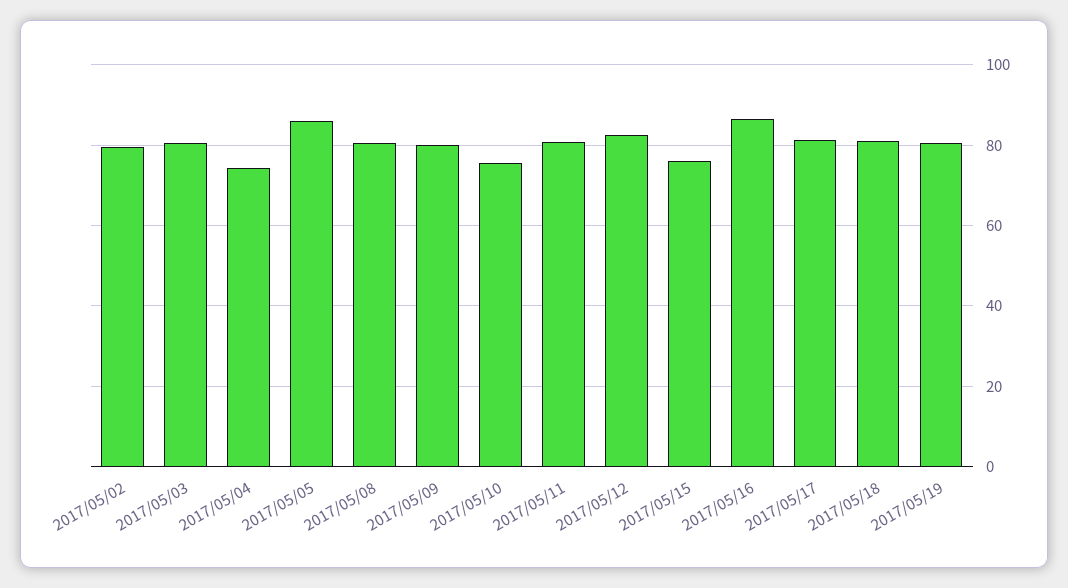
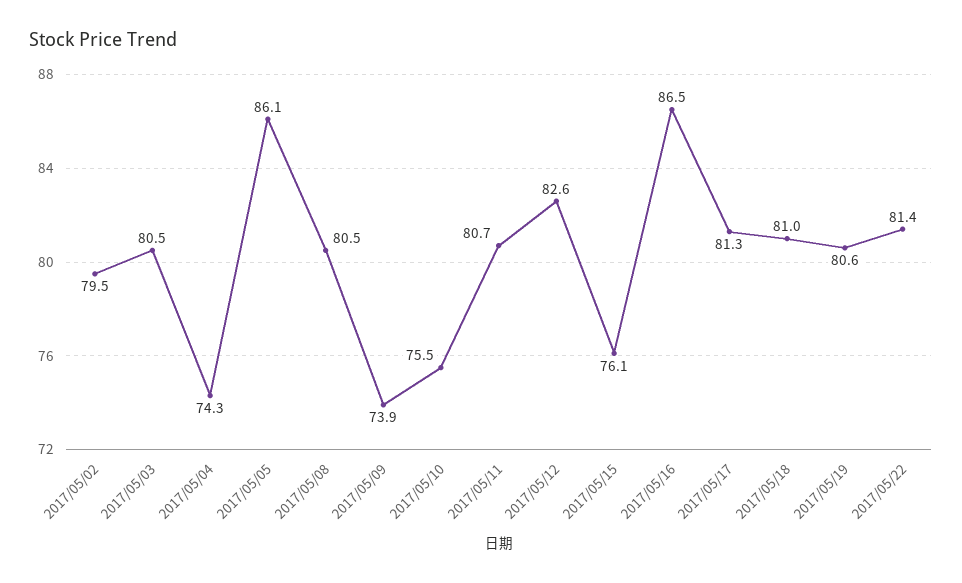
2017/05/09: 80 -> 73.9
2017/05/22: none -> 81.4

